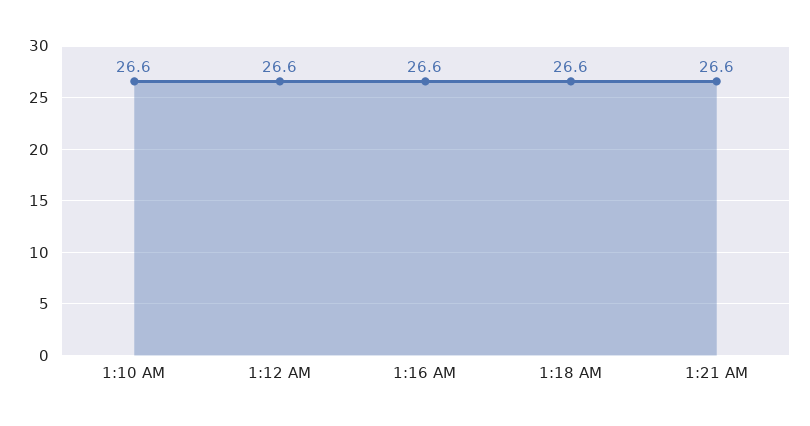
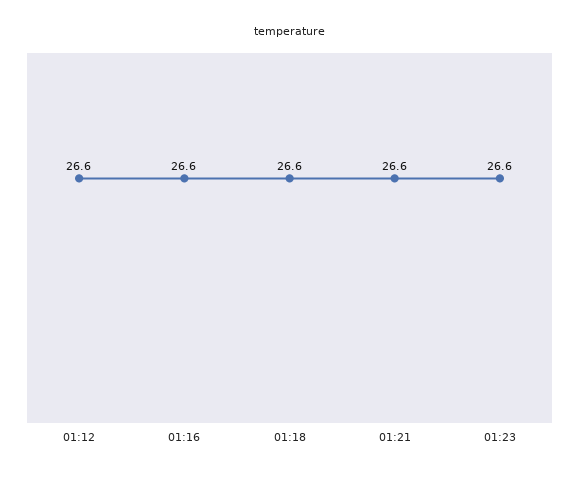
1:10 AM: 26.6 -> none
01:23: none -> 26.6

